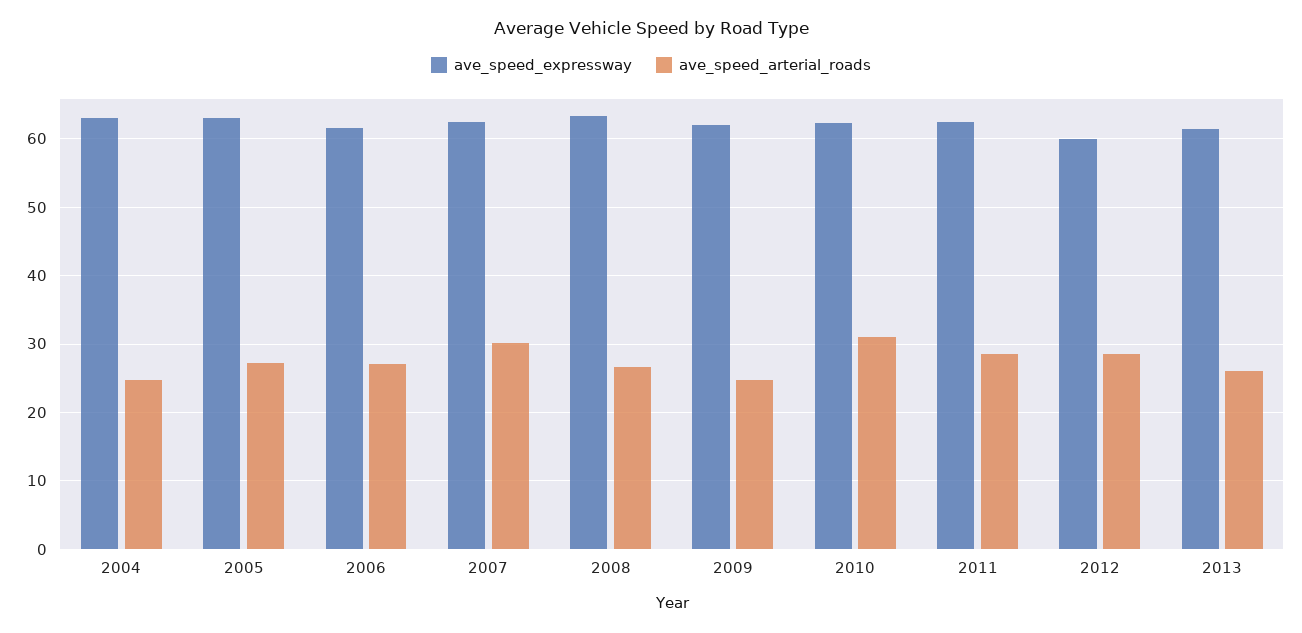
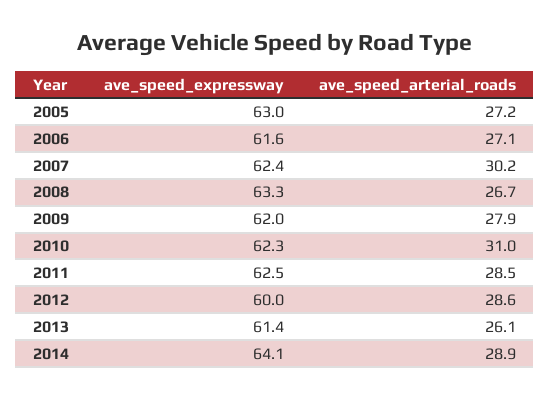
ave_speed_expressway, 2004: 63 -> none
ave_speed_arterial_roads, 2004: 25 -> none
ave_speed_arterial_roads, 2009: 25 -> 27.9
ave_speed_expressway, 2014: none -> 64.1
ave_speed_arterial_roads, 2014: none -> 28.9

